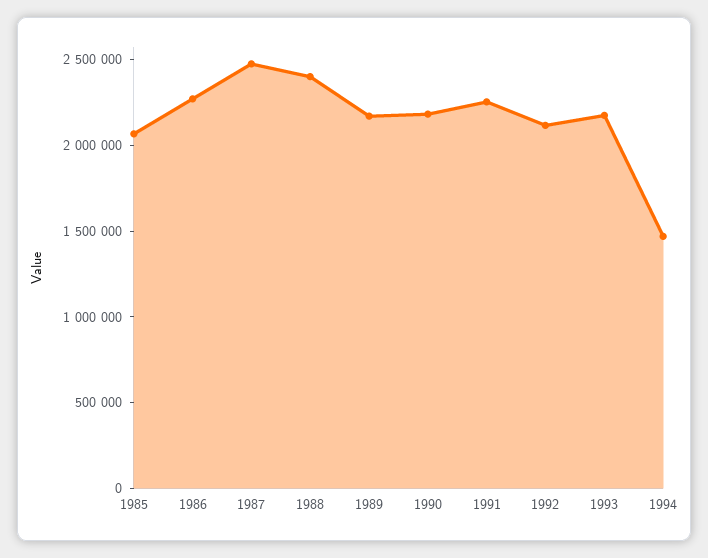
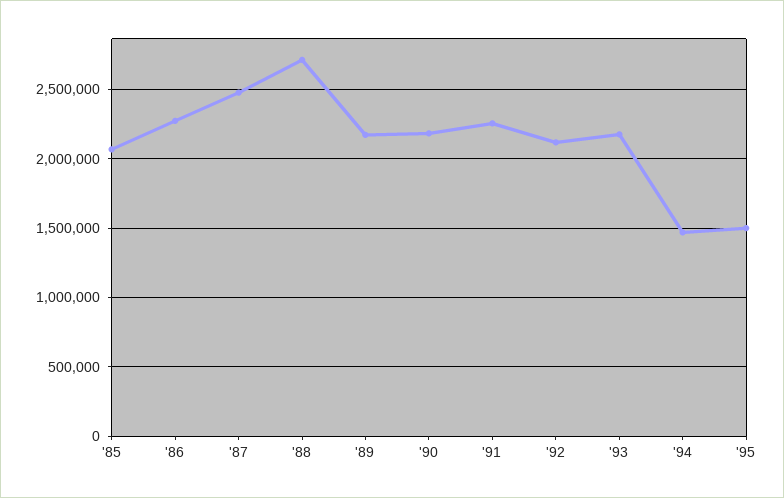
1988: 2400000 -> 2700000
'95: none -> 1500000

